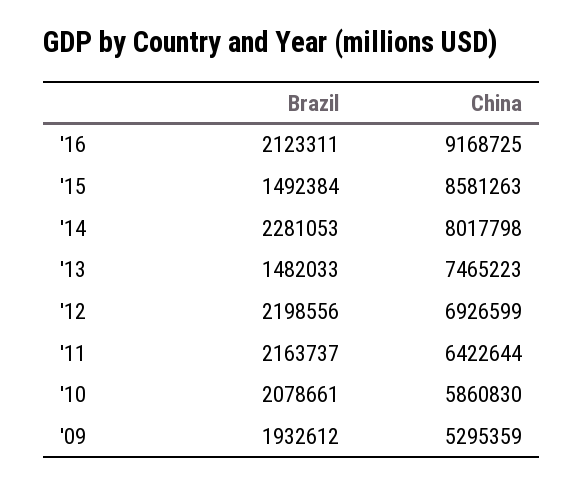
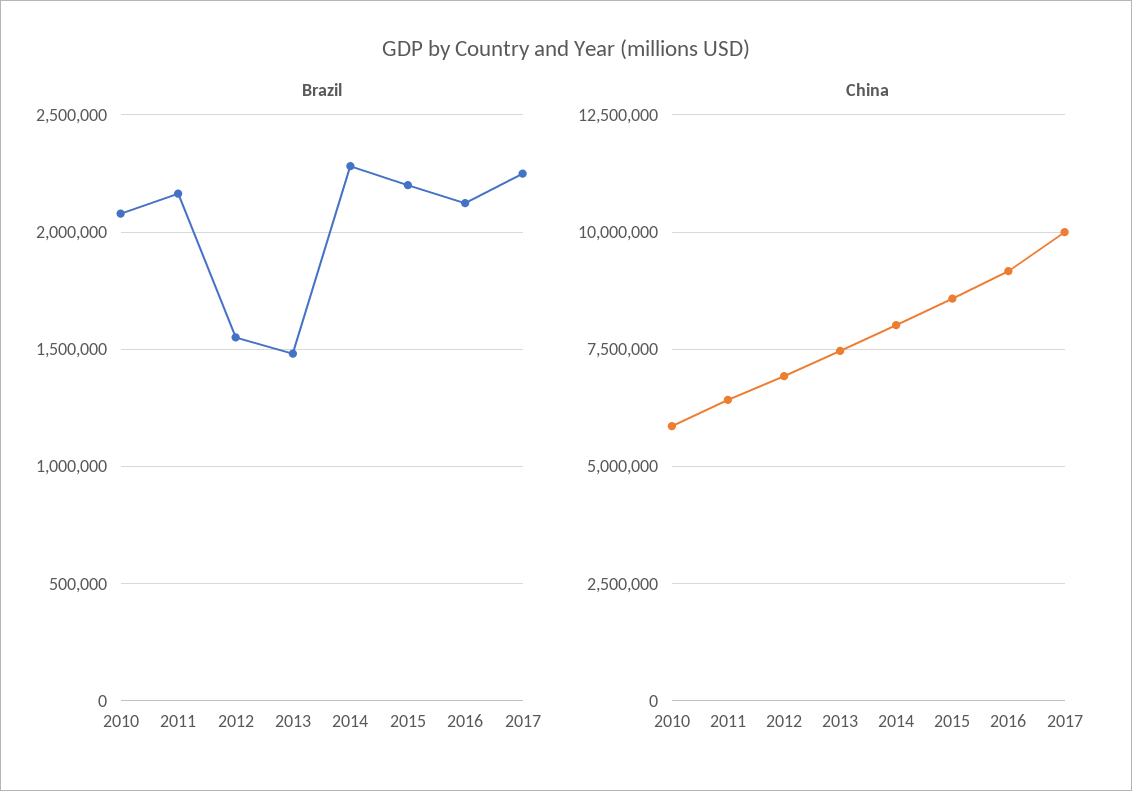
Brazil, '15: 1492384 -> 2200000
Brazil, '12: 2198556 -> 1550000
Brazil, '09: 1932612 -> none
China, '09: 5295359 -> none
Brazil, 2017: none -> 2250000
China, 2017: none -> 10000000

